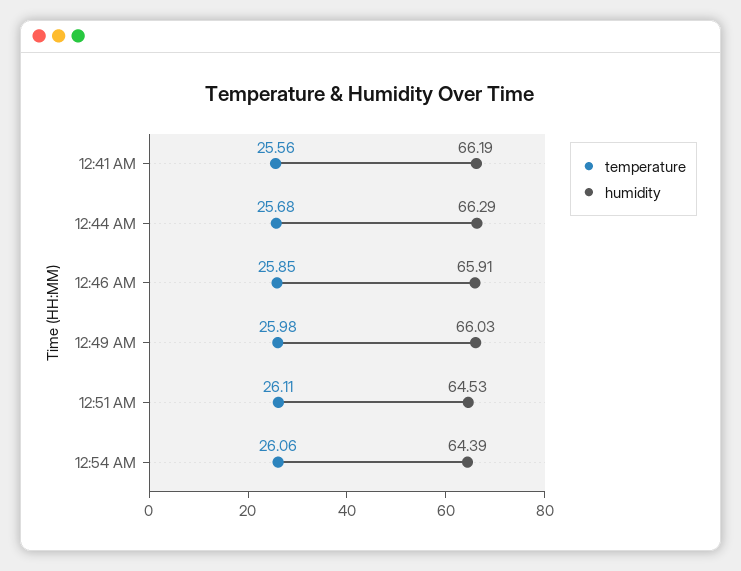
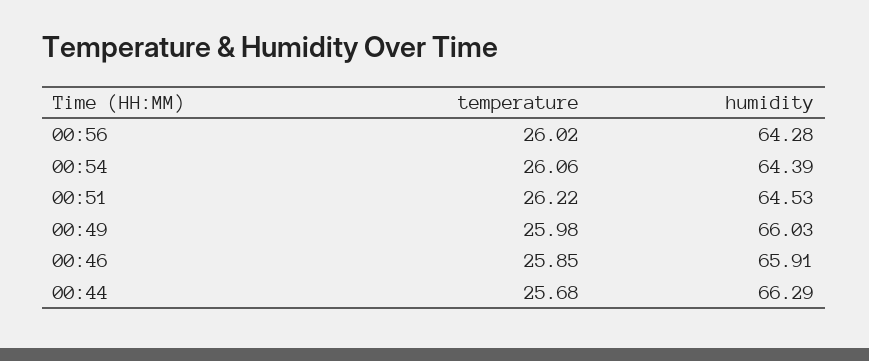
temperature, 12:41 AM: 25.56 -> none
humidity, 12:41 AM: 66.19 -> none
temperature, 12:51 AM: 26.11 -> 26.22
temperature, 00:56: none -> 26.02
humidity, 00:56: none -> 64.28

